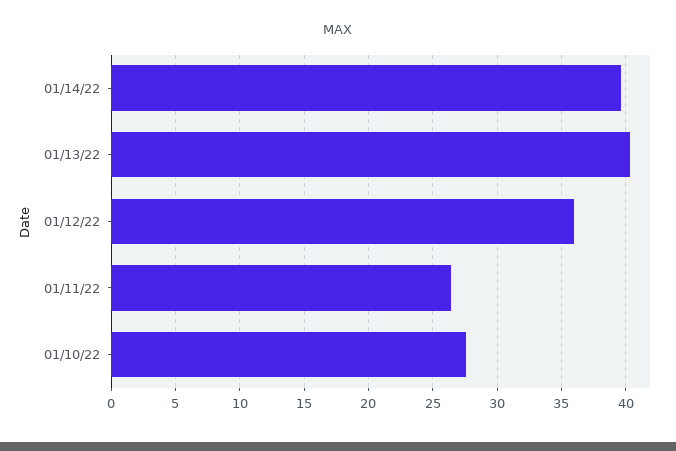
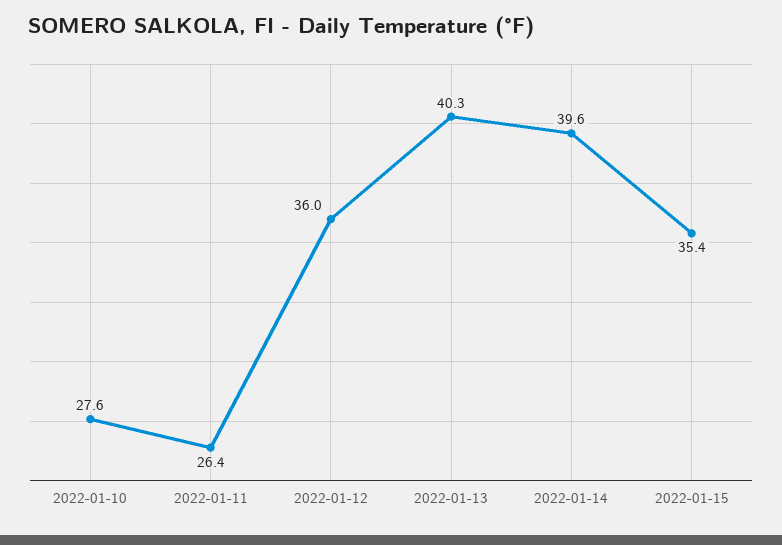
2022-01-15: none -> 35.4

